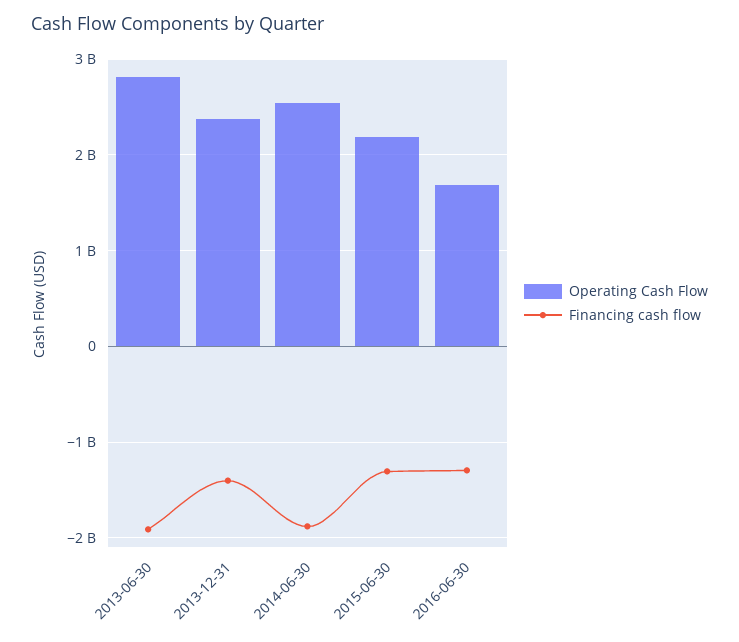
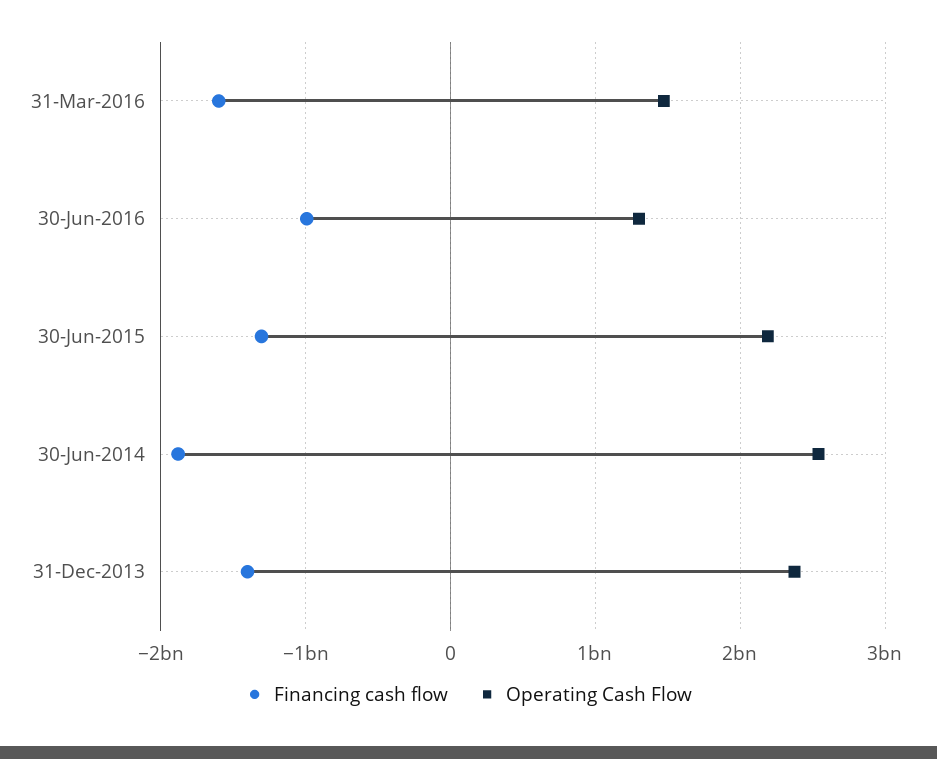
Operating Cash Flow, 2013-06-30: 2800000000 -> none
Financing cash flow, 2013-06-30: -1900000000 -> none
Operating Cash Flow, 2016-06-30: 1700000000 -> 1300000000
Financing cash flow, 2016-06-30: -1300000000 -> -1000000000
Financing cash flow, 31-Mar-2016: none -> -1600000000
Operating Cash Flow, 31-Mar-2016: none -> 1500000000

